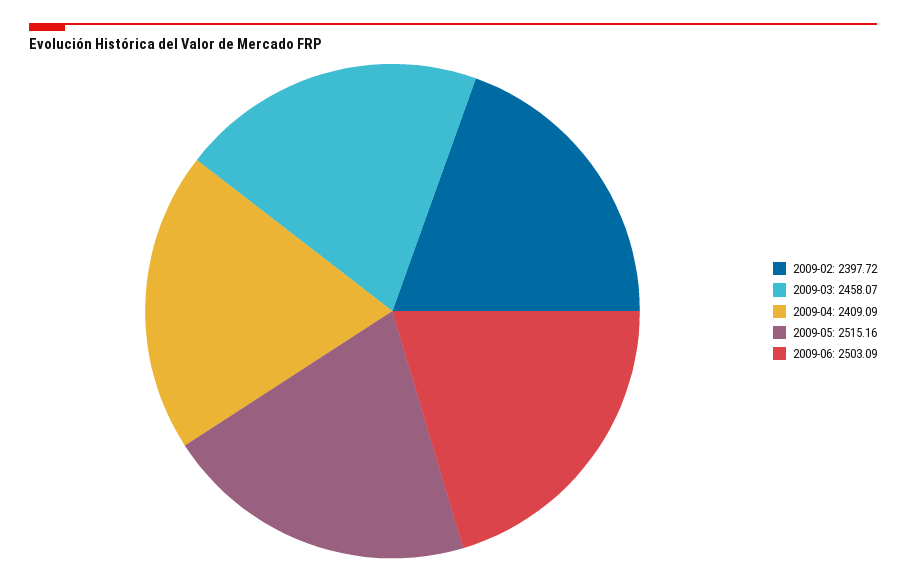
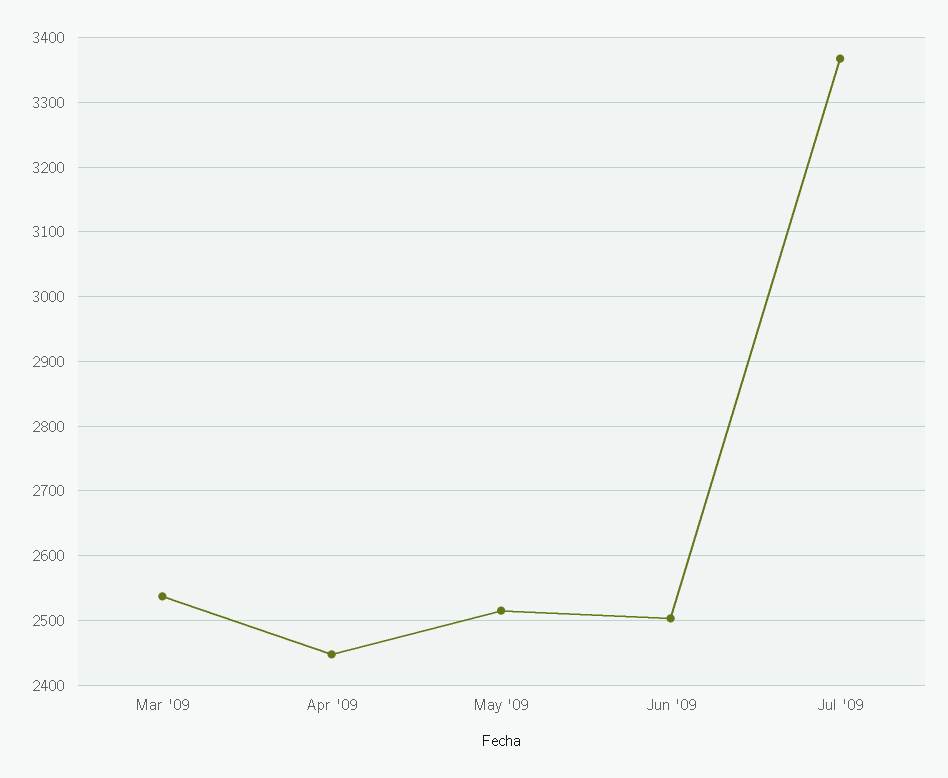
2009-02: 2397.72 -> none
2009-03: 2458.07 -> 2540
2009-04: 2409.09 -> 2450
Jul '09: none -> 3370

